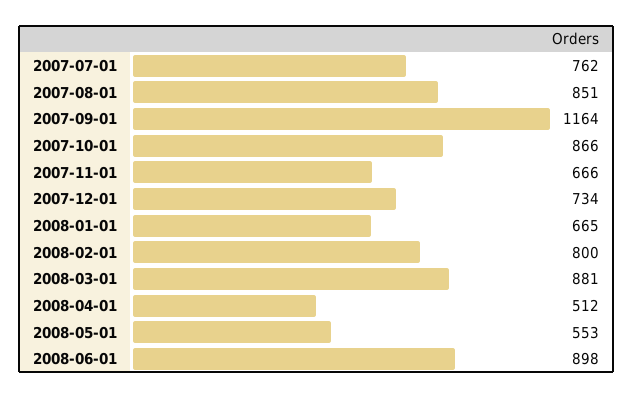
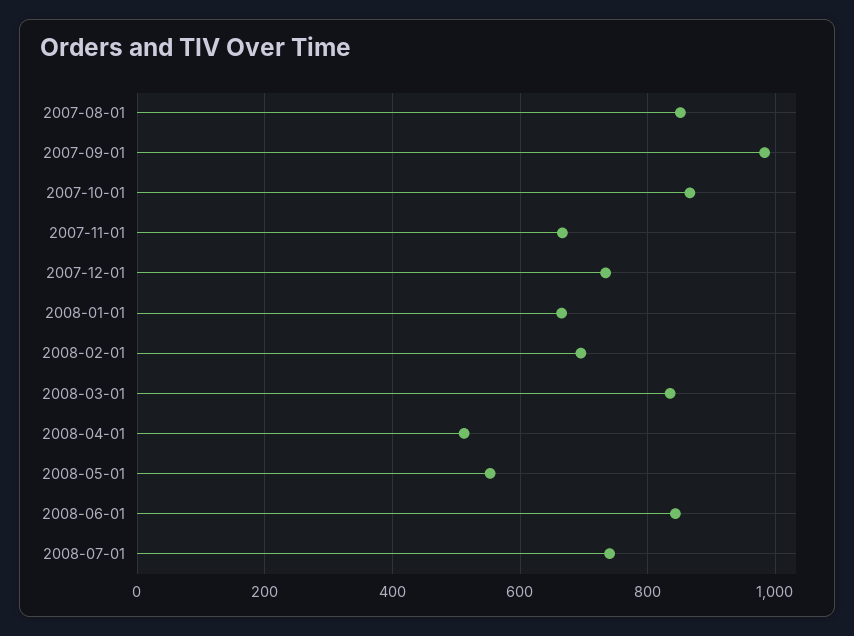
2007-07-01: 762 -> none
2007-09-01: 1164 -> 980
2008-02-01: 800 -> 700
2008-03-01: 881 -> 840
2008-06-01: 898 -> 840
2008-07-01: none -> 740

